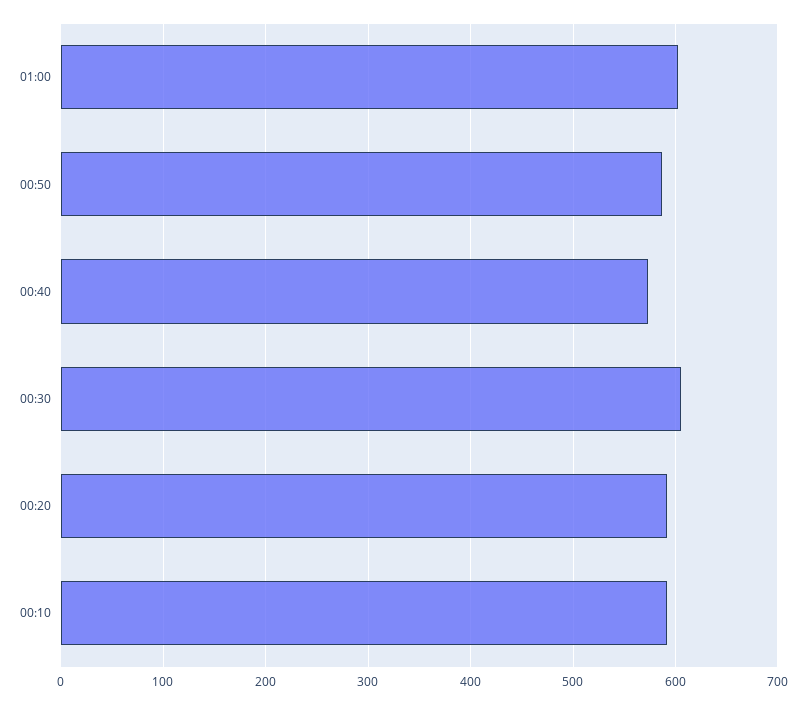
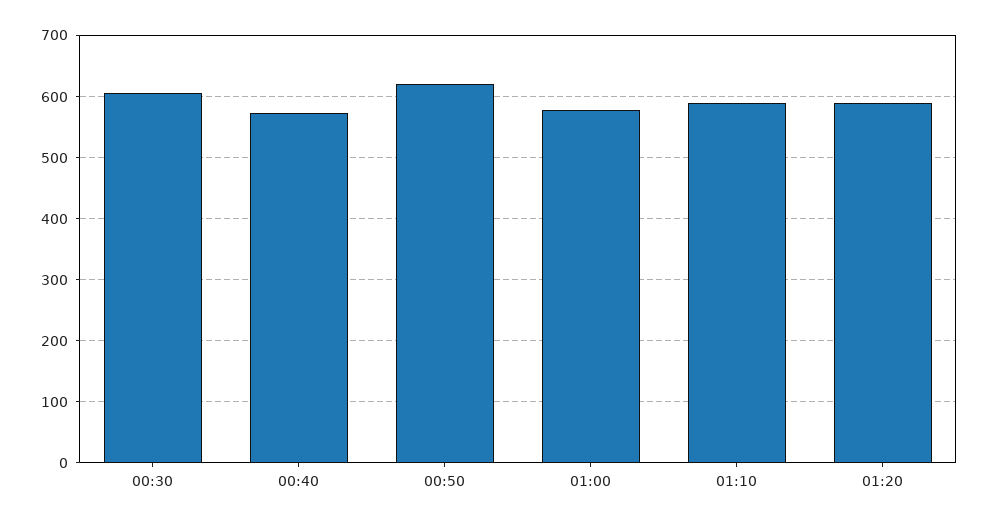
01:00: 600 -> 580
00:50: 590 -> 620
00:20: 590 -> none
00:10: 590 -> none
01:10: none -> 590
01:20: none -> 590

